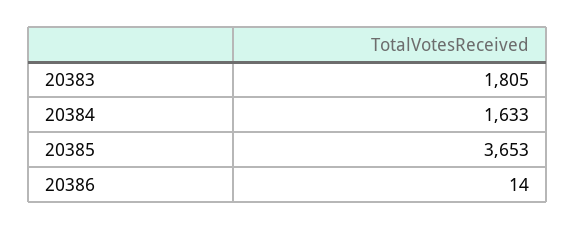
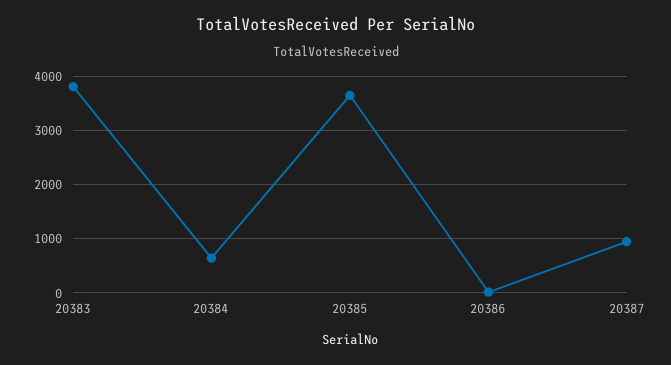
20383: 1805 -> 3800
20384: 1633 -> 600
20387: none -> 1000

